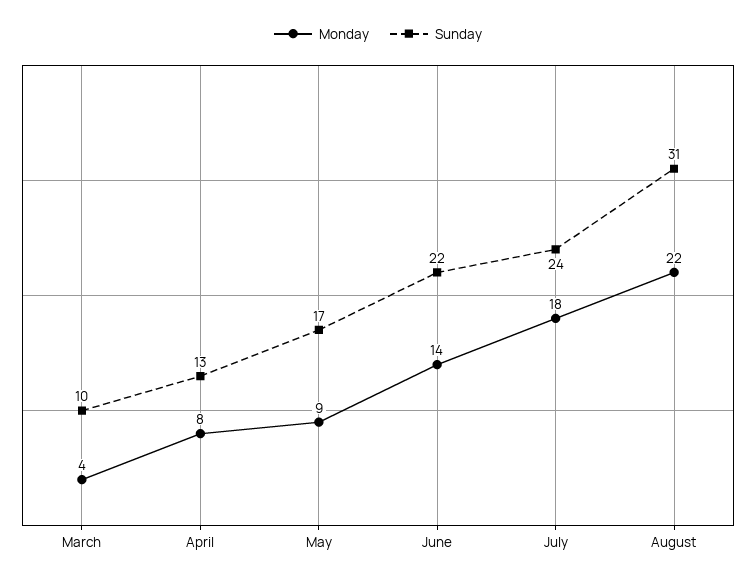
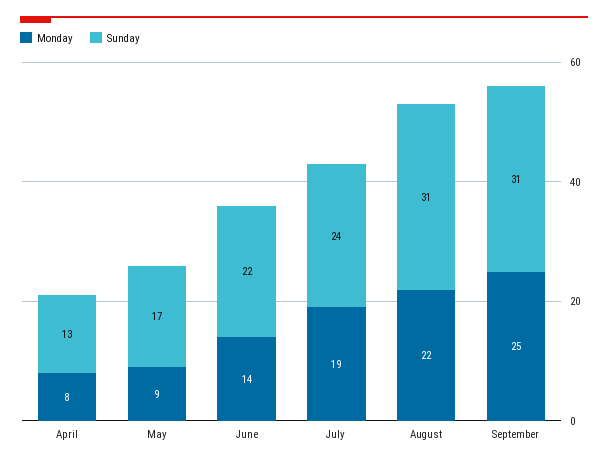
Monday, March: 4 -> none
Sunday, March: 10 -> none
Monday, July: 18 -> 19
Monday, September: none -> 25
Sunday, September: none -> 31

